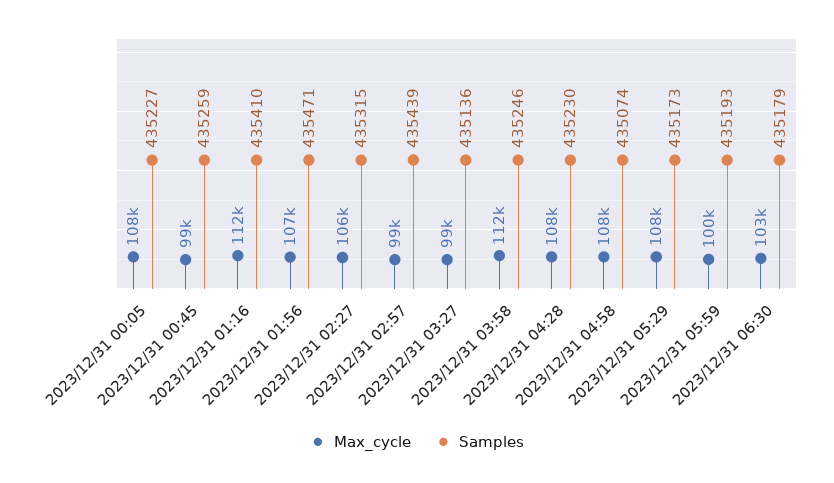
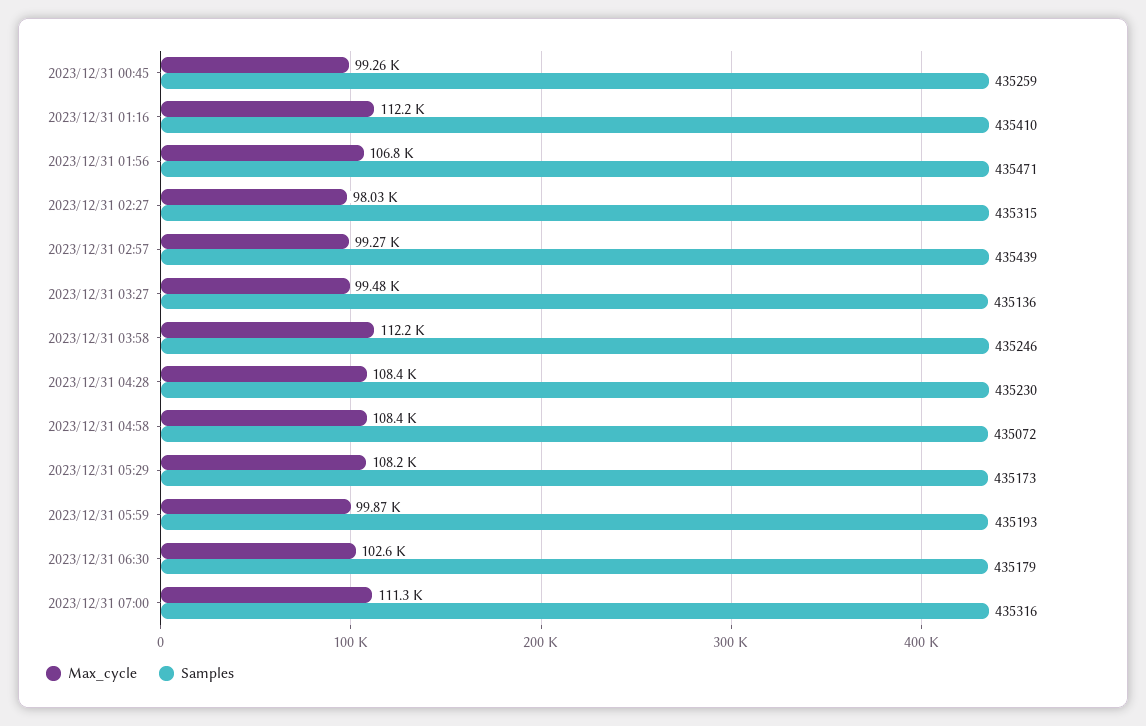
Max_cycle, 2023/12/31 00:05: 108000 -> none
Samples, 2023/12/31 00:05: 435227 -> none
Max_cycle, 2023/12/31 02:27: 106000 -> 98030
Samples, 2023/12/31 04:58: 435074 -> 435072
Max_cycle, 2023/12/31 07:00: none -> 111300
Samples, 2023/12/31 07:00: none -> 435316

